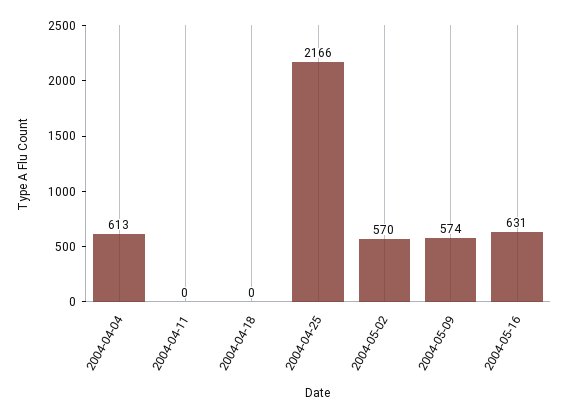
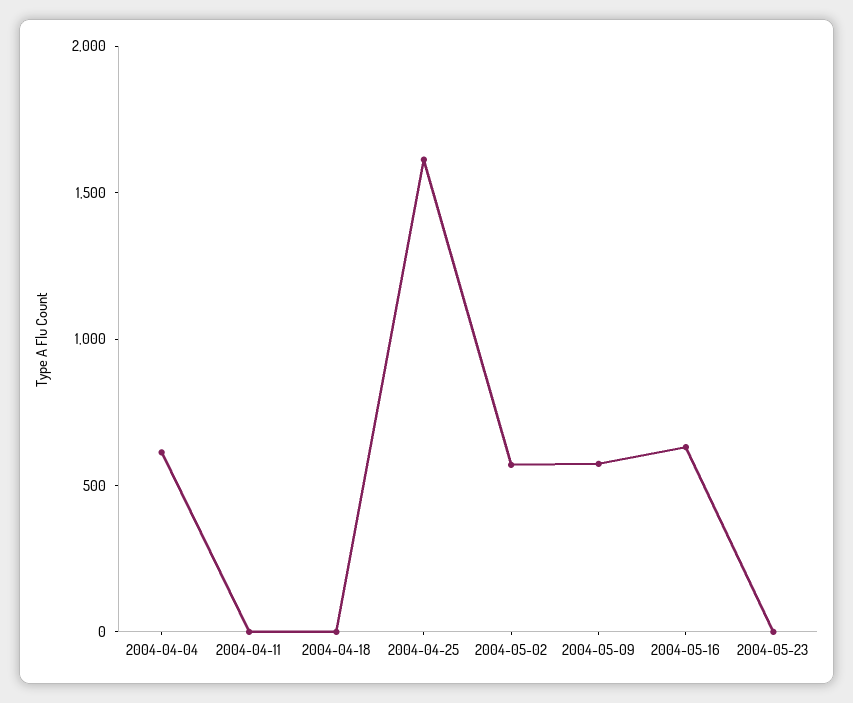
2004-04-25: 2166 -> 1600
2004-05-23: none -> 0

